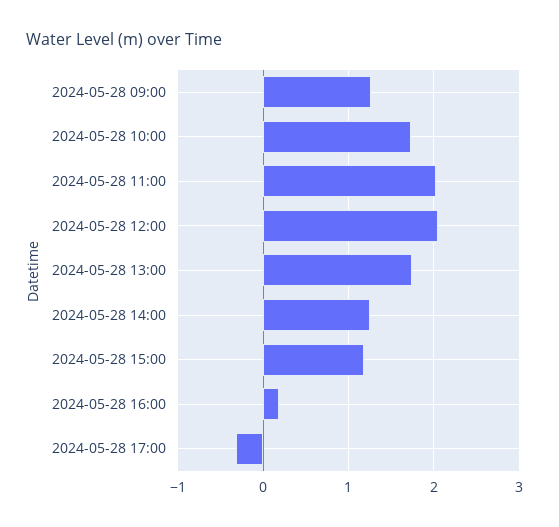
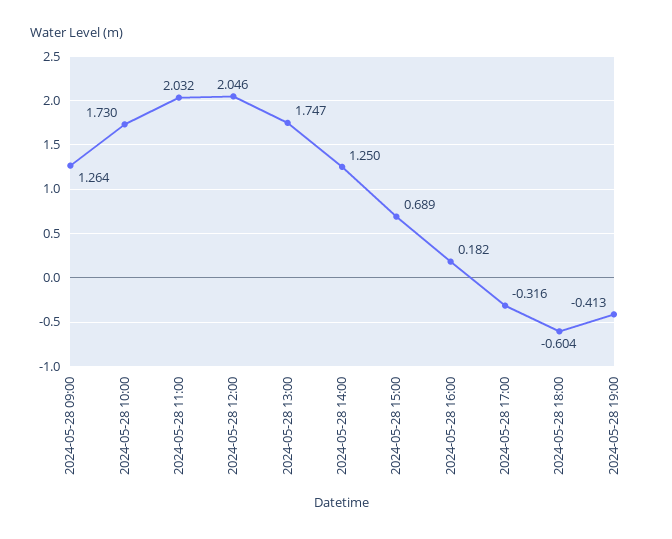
2024-05-28 15:00: 1.2 -> 0.689
2024-05-28 18:00: none -> -0.604
2024-05-28 19:00: none -> -0.413

